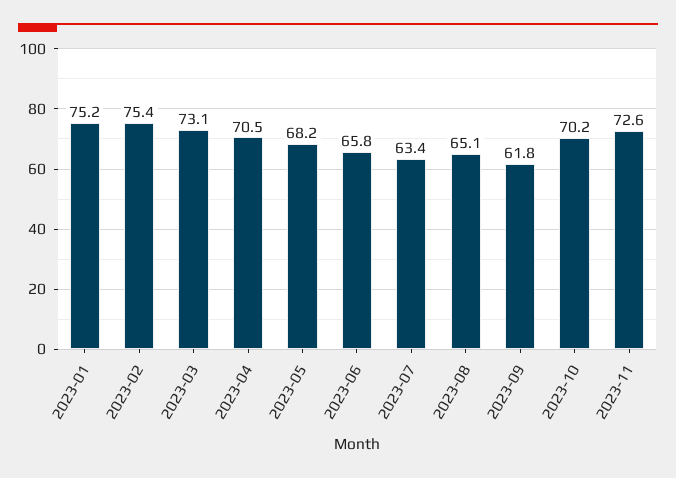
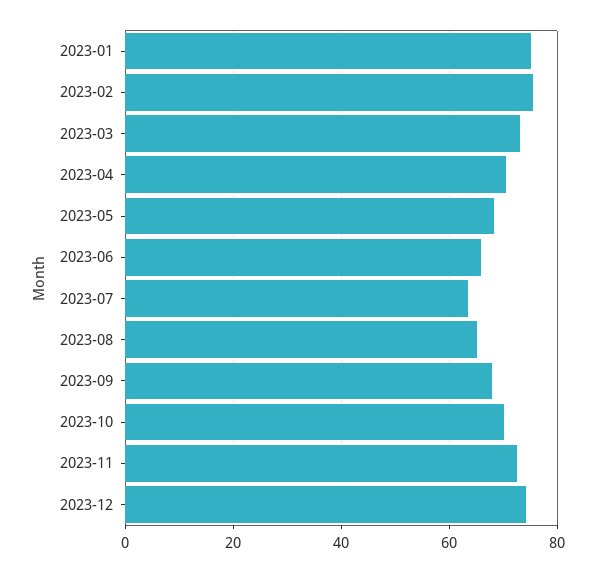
2023-09: 61.8 -> 68
2023-12: none -> 74

